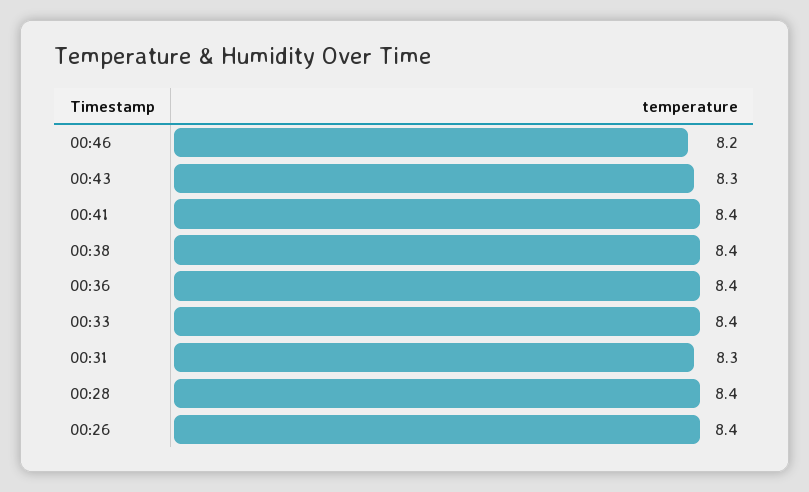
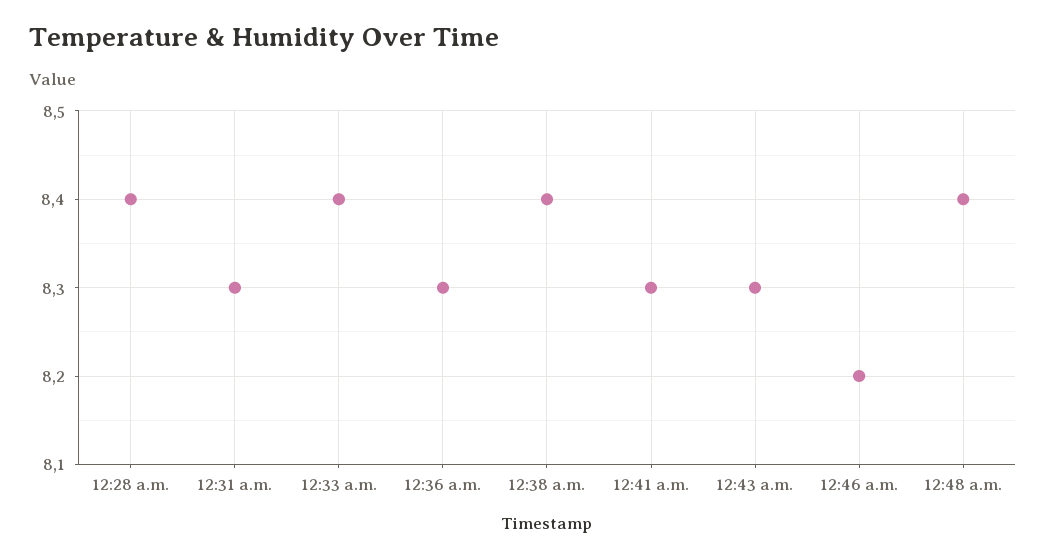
00:41: 8.4 -> 8.3
00:36: 8.4 -> 8.3
00:26: 8.4 -> none
12:48 a.m.: none -> 8.4

